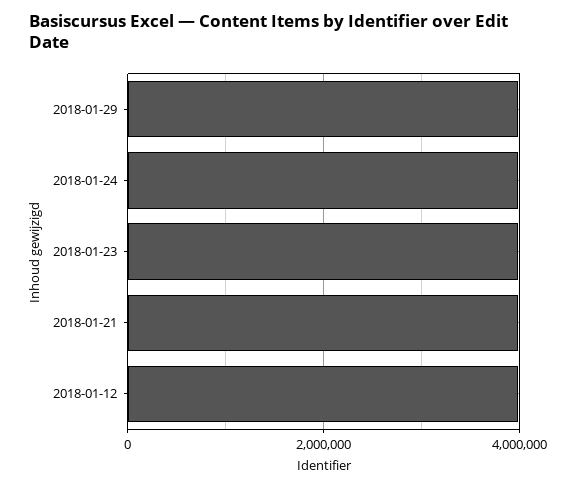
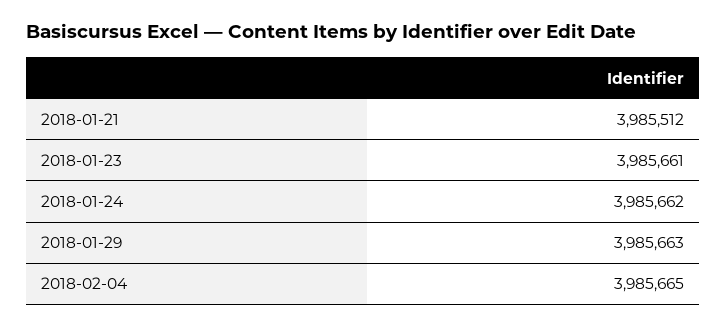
2018-01-12: 4000000 -> none
2018-02-04: none -> 3985665

